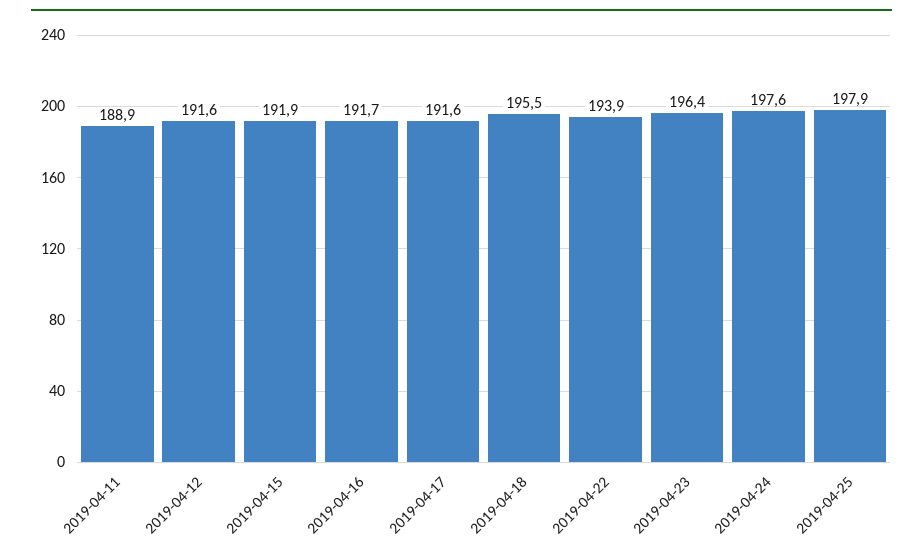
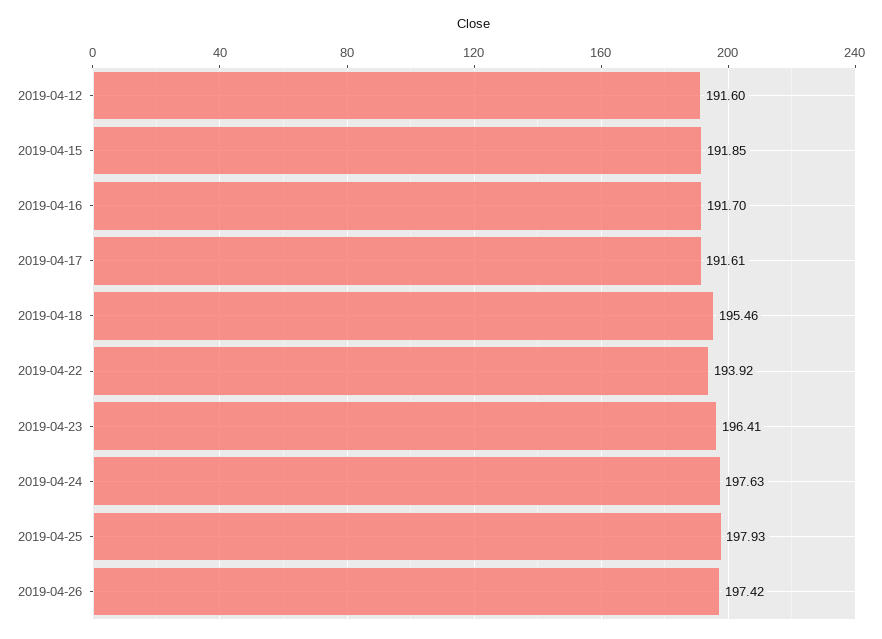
2019-04-11: 188.9 -> none
2019-04-26: none -> 197.42

